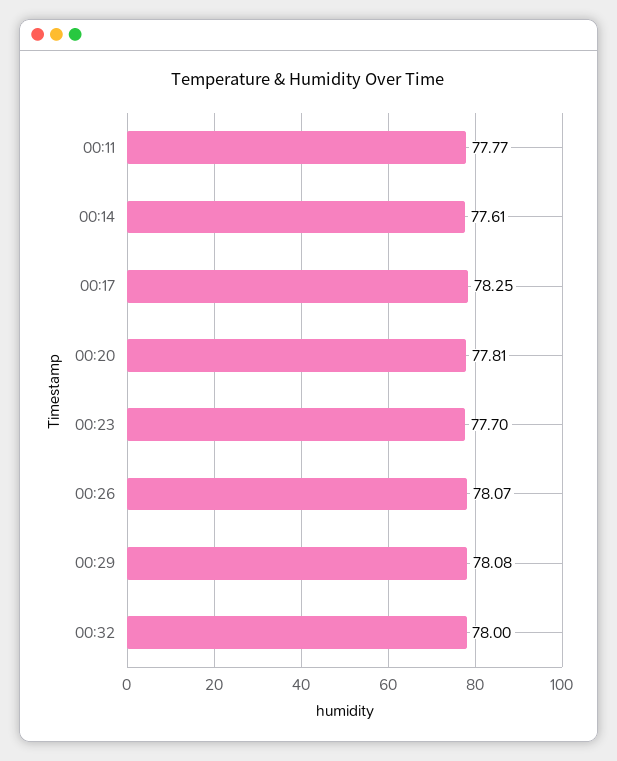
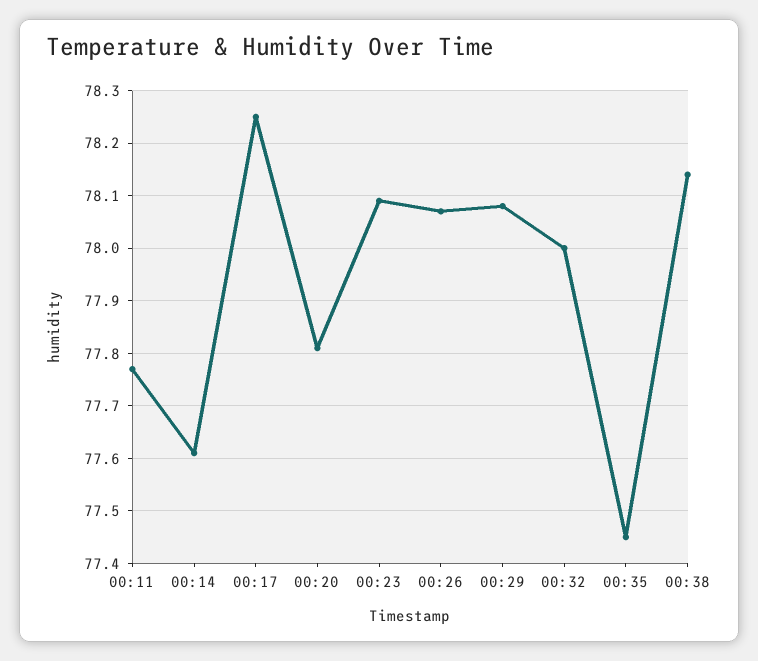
00:23: 77.7 -> 78.1
00:35: none -> 77.45
00:38: none -> 78.15

